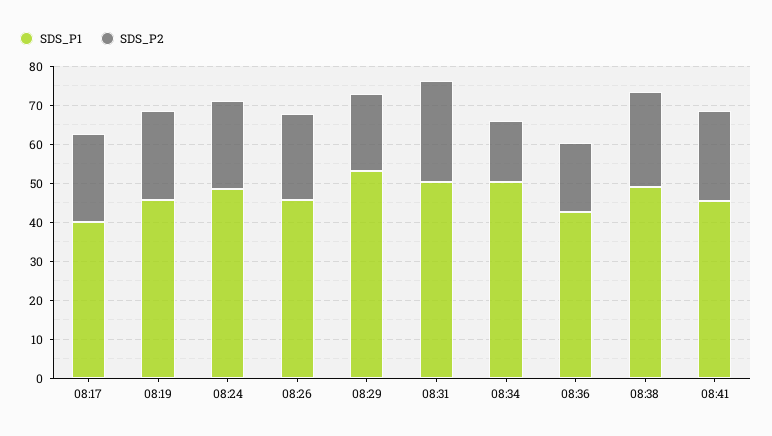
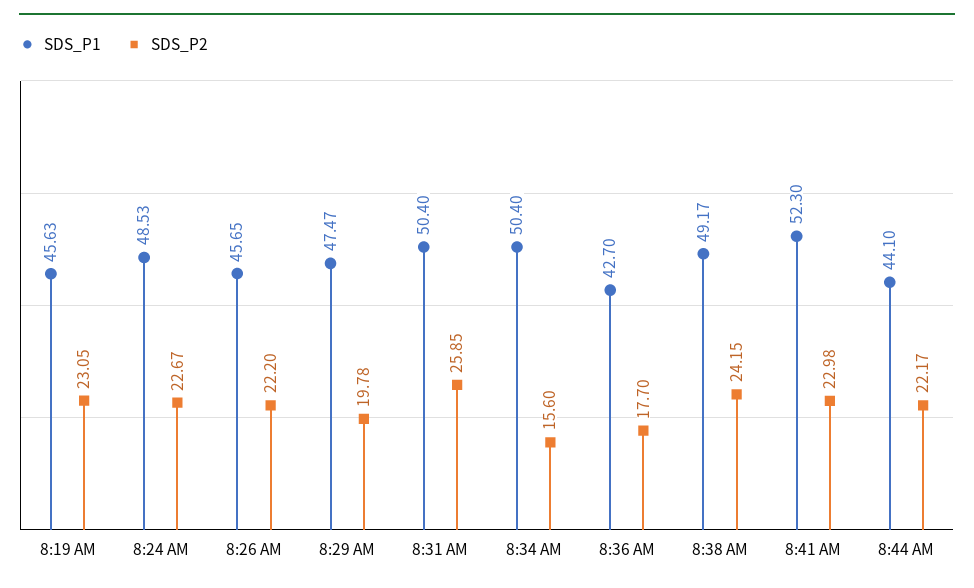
SDS_P1, 08:17: 40 -> none
SDS_P2, 08:17: 22.5 -> none
SDS_P1, 08:29: 52.5 -> 47.47
SDS_P1, 08:41: 45 -> 52.3
SDS_P1, 8:44 AM: none -> 44.1
SDS_P2, 8:44 AM: none -> 22.17

